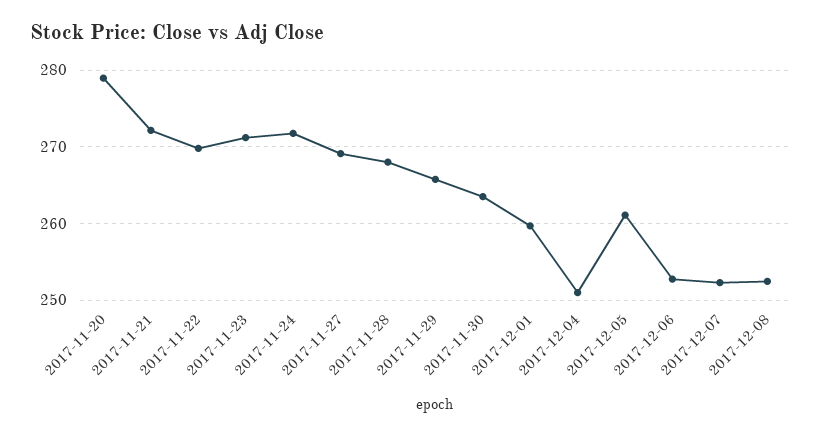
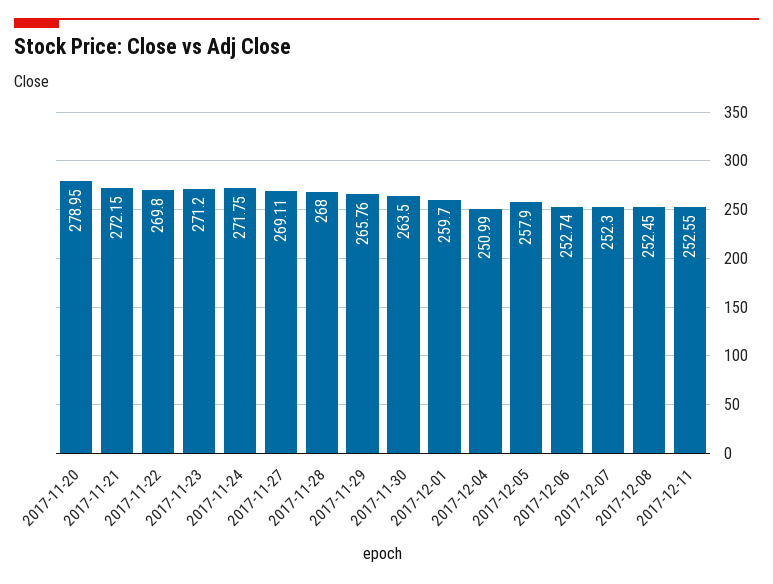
2017-12-05: 261 -> 257.9
2017-12-11: none -> 252.55

